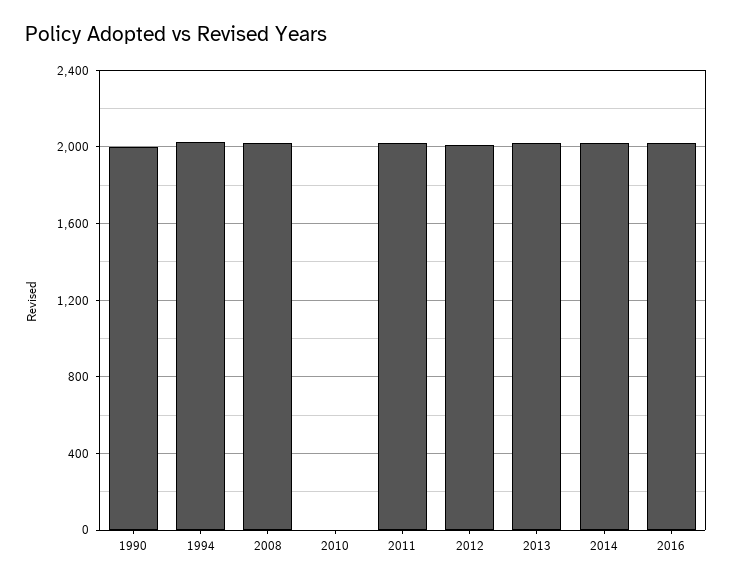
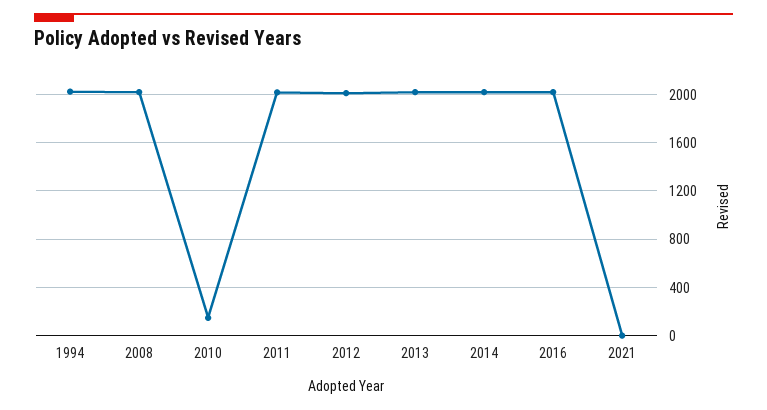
1990: 2000 -> none
2010: 0 -> 150
2021: none -> 0

